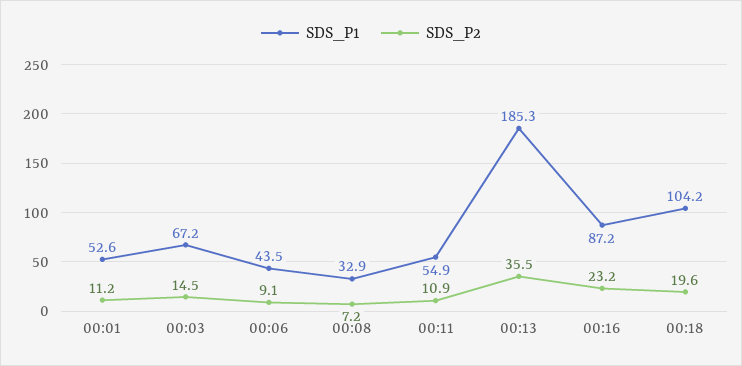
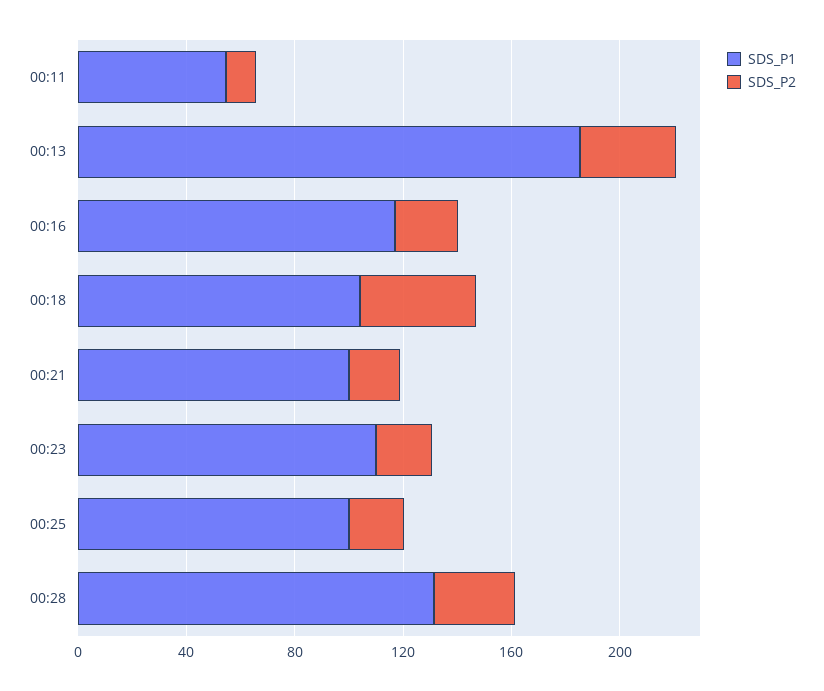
SDS_P1, 00:01: 52.6 -> none
SDS_P2, 00:01: 11.2 -> none
SDS_P1, 00:03: 67.2 -> none
SDS_P2, 00:03: 14.5 -> none
SDS_P1, 00:06: 43.5 -> none
SDS_P2, 00:06: 9.1 -> none
SDS_P1, 00:08: 32.9 -> none
SDS_P2, 00:08: 7.2 -> none
SDS_P1, 00:16: 87.2 -> 120
SDS_P2, 00:18: 19.6 -> 40
SDS_P1, 00:21: none -> 100
SDS_P2, 00:21: none -> 20
SDS_P1, 00:23: none -> 110
SDS_P2, 00:23: none -> 20
SDS_P1, 00:25: none -> 100
SDS_P2, 00:25: none -> 20
SDS_P1, 00:28: none -> 130
SDS_P2, 00:28: none -> 30

